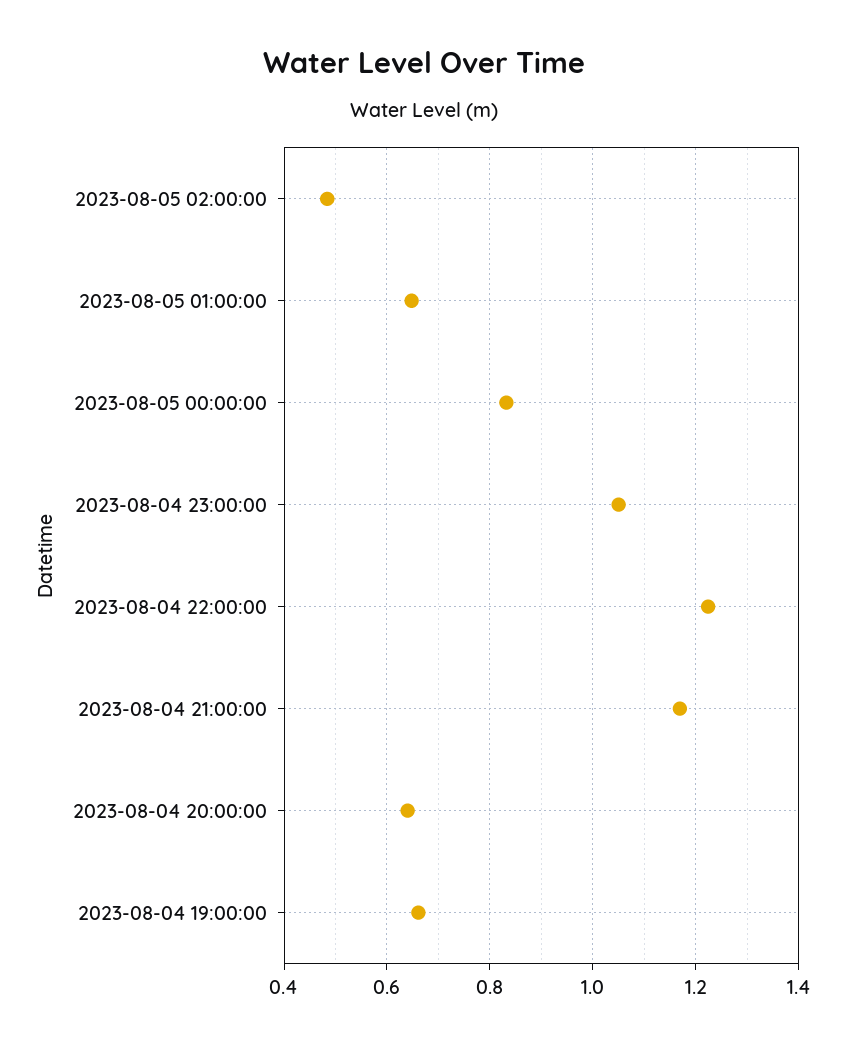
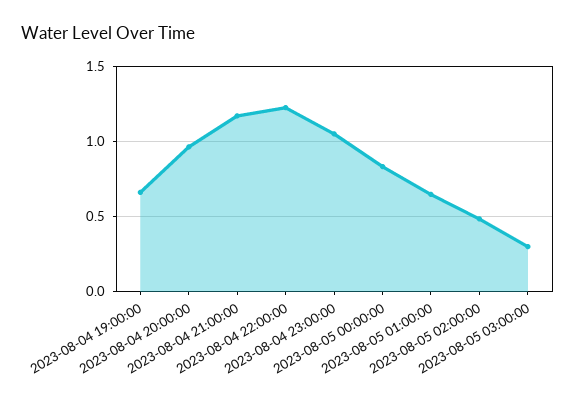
2023-08-04 20:00:00: 0.64 -> 0.95
2023-08-05 03:00:00: none -> 0.3

